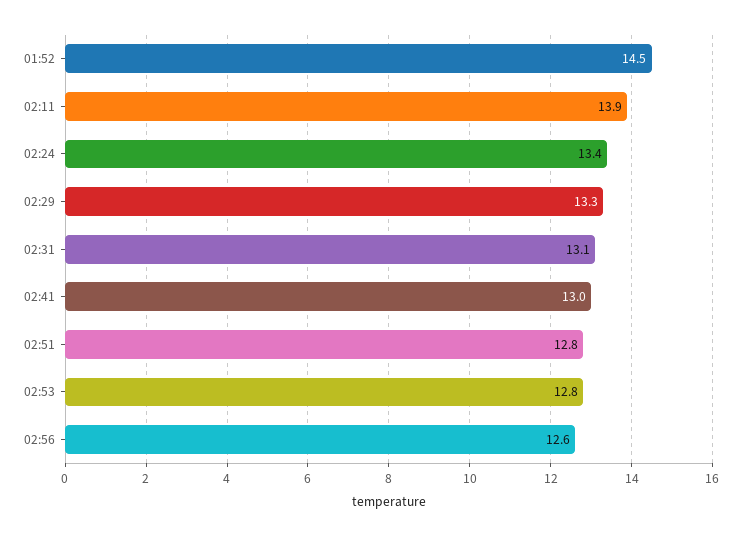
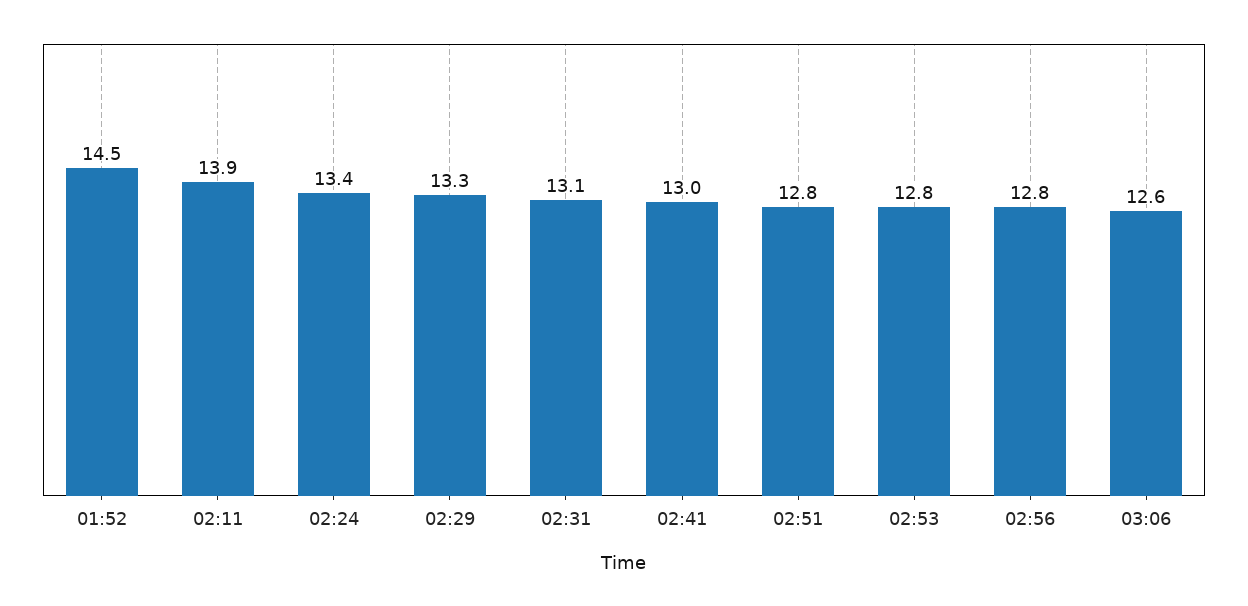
02:56: 12.6 -> 12.8
03:06: none -> 12.6

